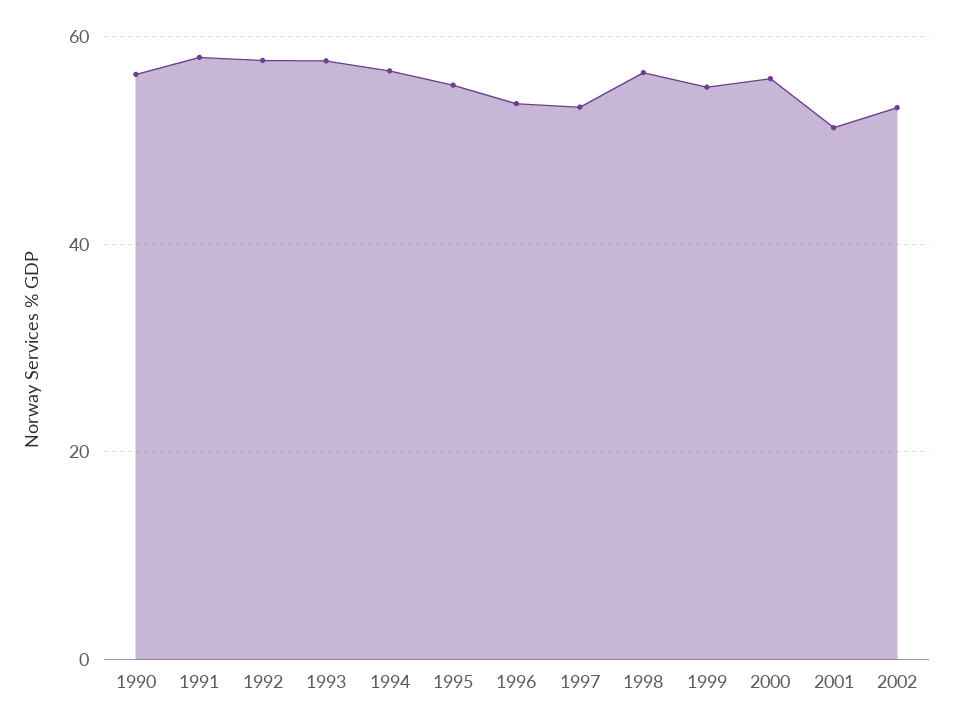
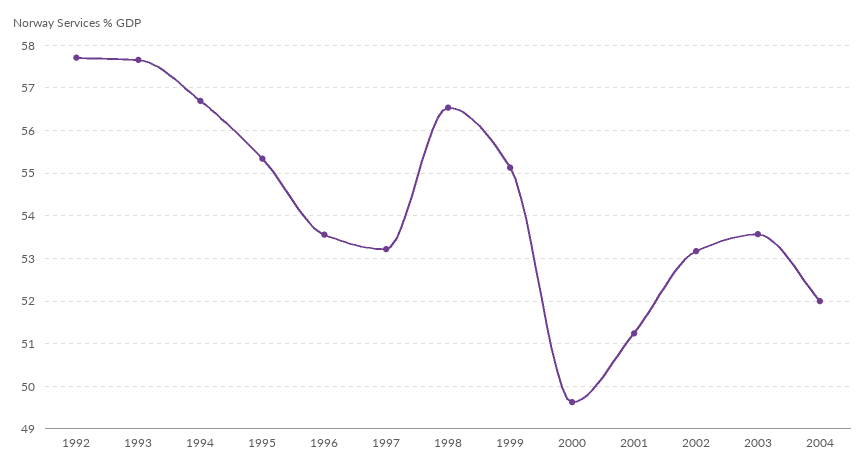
1990: 56 -> none
1991: 58 -> none
2000: 56 -> 49.6
2003: none -> 53.6
2004: none -> 52

